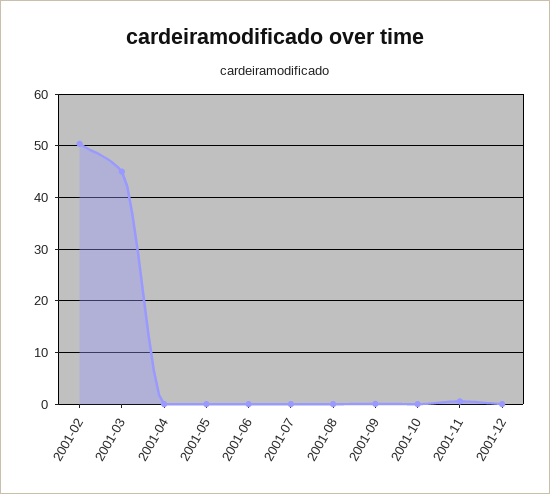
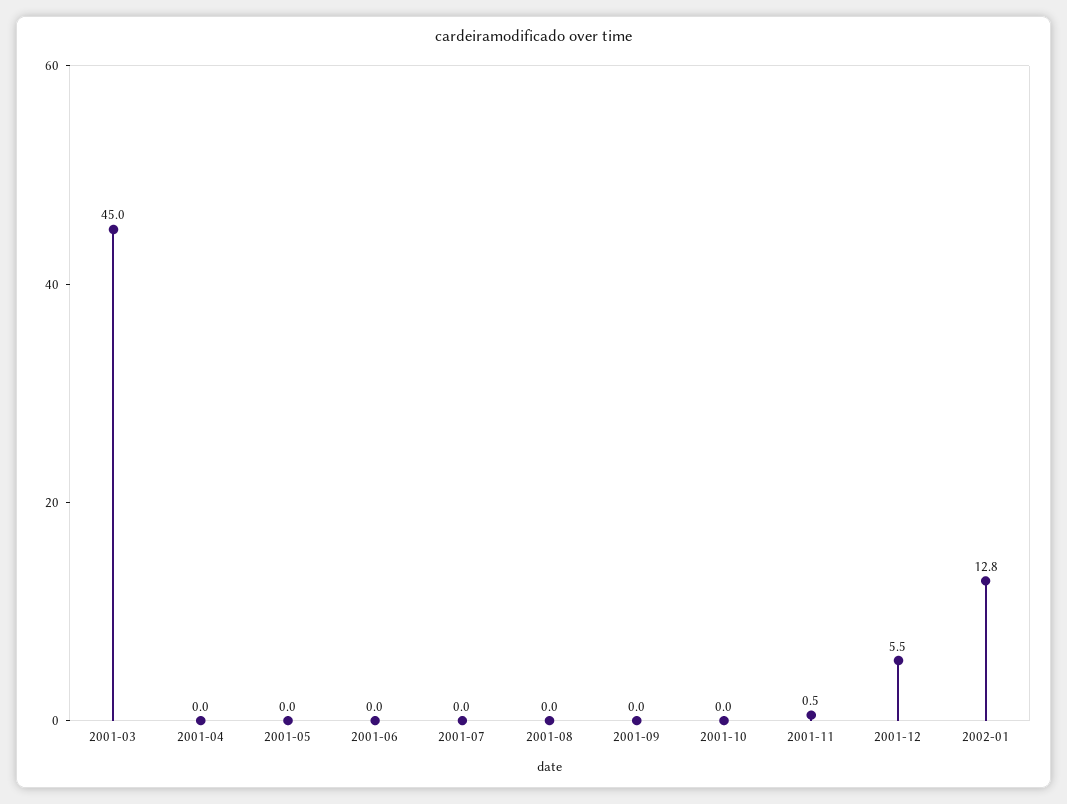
2001-02: 50 -> none
2001-12: 0 -> 5.5
2002-01: none -> 12.8

